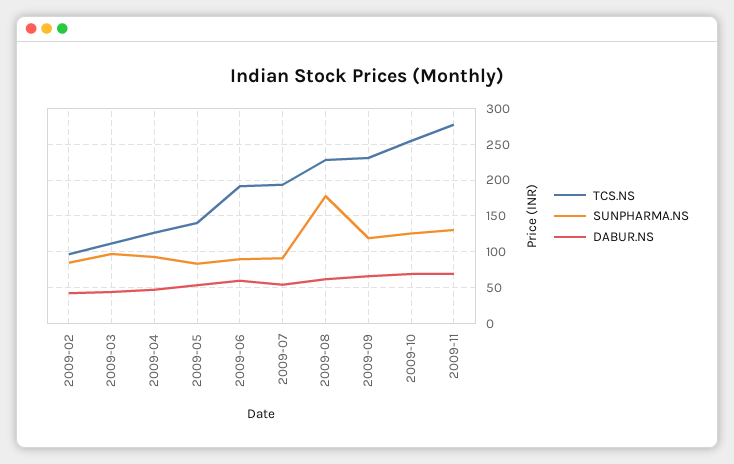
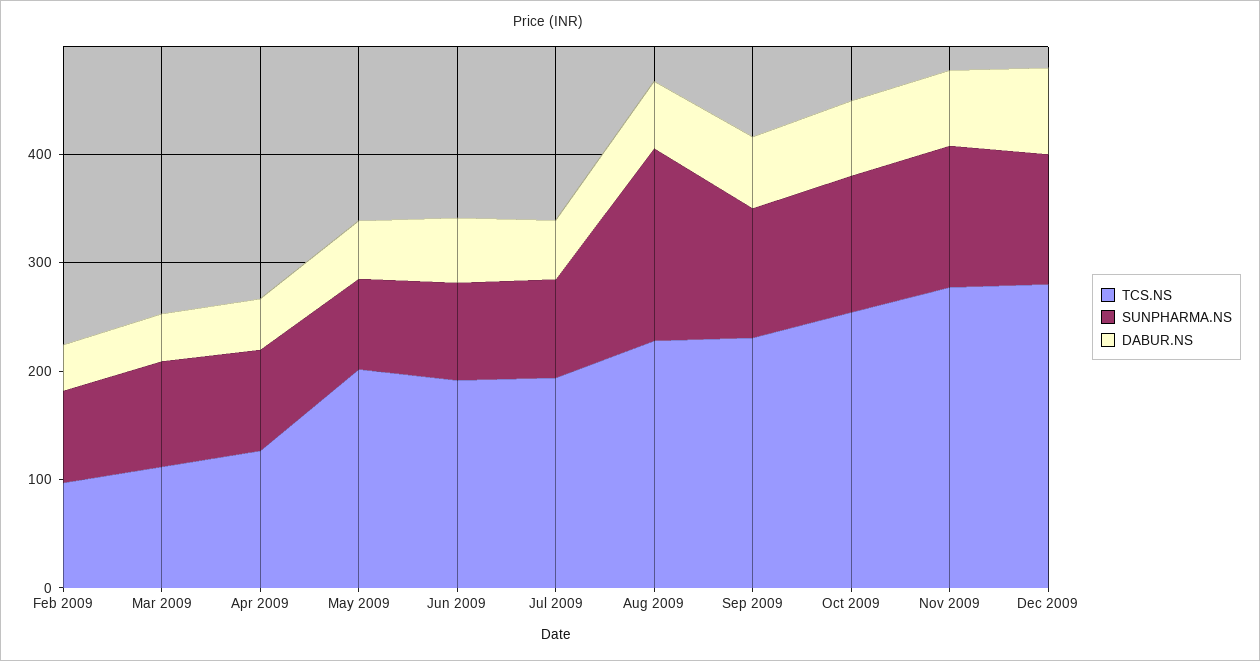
TCS.NS, 2009-05: 140 -> 200
TCS.NS, Dec 2009: none -> 280
SUNPHARMA.NS, Dec 2009: none -> 120
DABUR.NS, Dec 2009: none -> 80

